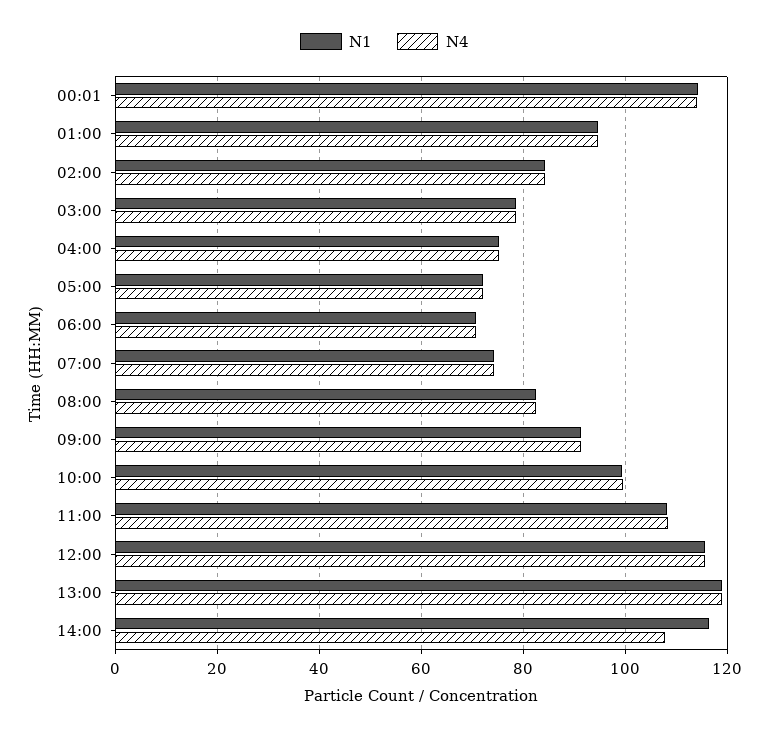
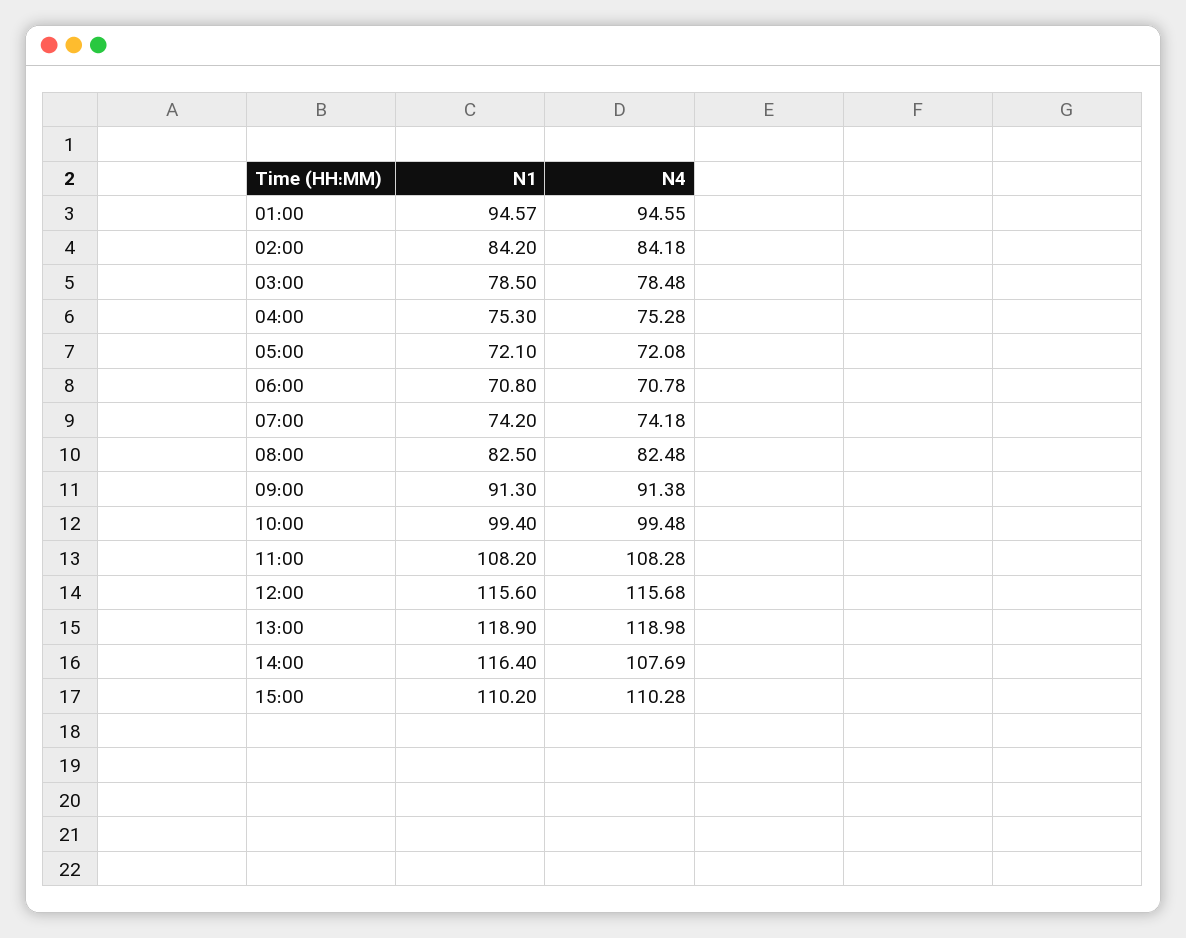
N1, 00:01: 114 -> none
N4, 00:01: 114 -> none
N1, 15:00: none -> 110.2
N4, 15:00: none -> 110.28

